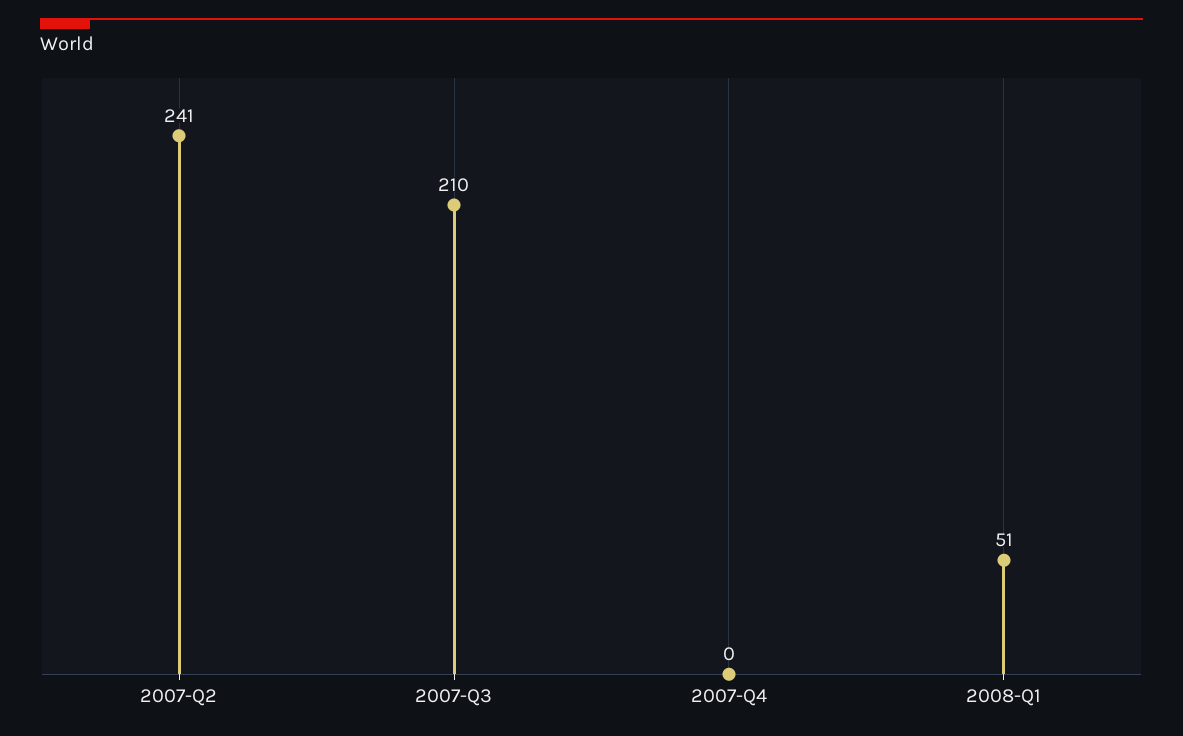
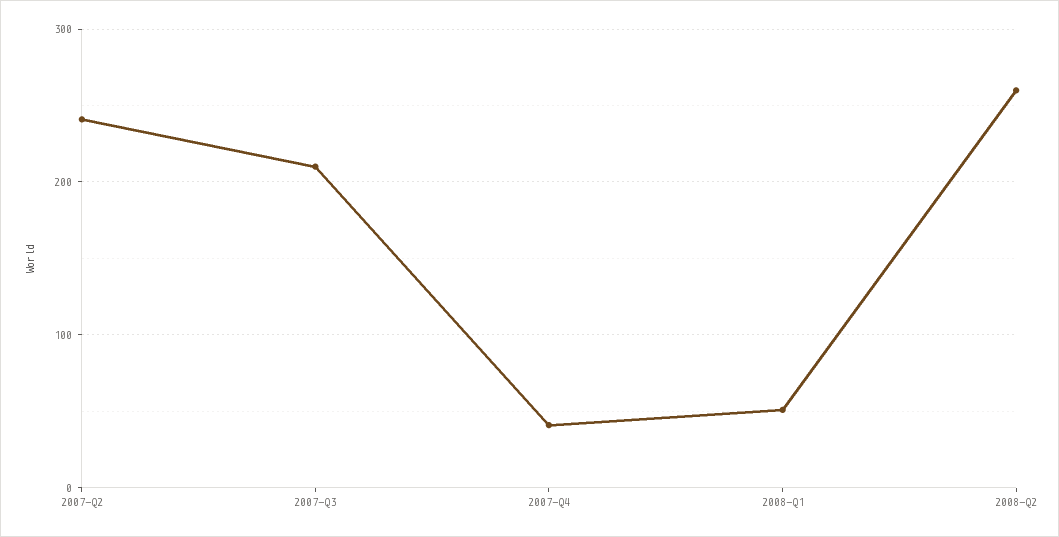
2007-Q4: 0 -> 40
2008-Q2: none -> 260

